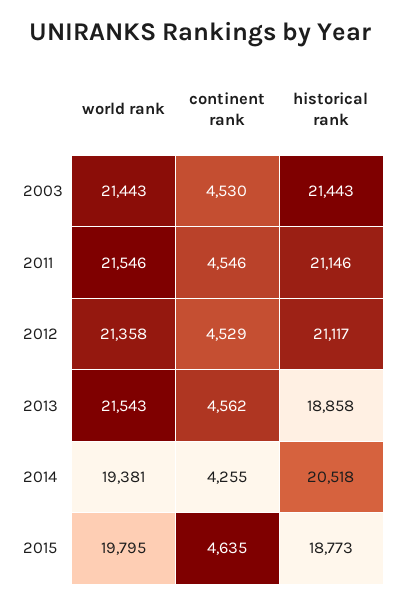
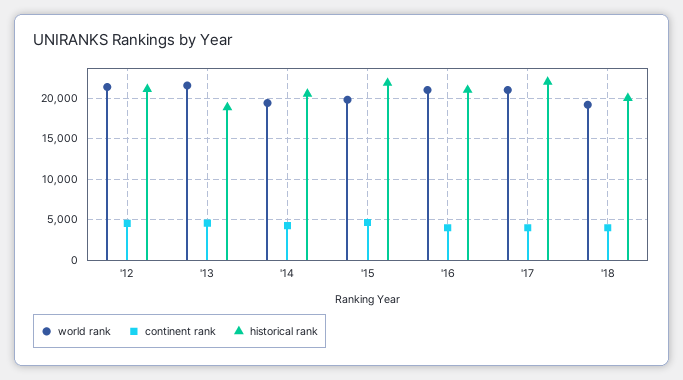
world rank, 2003: 21443 -> none
continent rank, 2003: 4530 -> none
historical rank, 2003: 21443 -> none
world rank, 2011: 21546 -> none
continent rank, 2011: 4546 -> none
historical rank, 2011: 21146 -> none
historical rank, 2015: 18773 -> 22000
world rank, '16: none -> 21000
continent rank, '16: none -> 4000
historical rank, '16: none -> 21000
world rank, '17: none -> 21000
continent rank, '17: none -> 4000
historical rank, '17: none -> 22000
world rank, '18: none -> 19000
continent rank, '18: none -> 4000
historical rank, '18: none -> 20000

